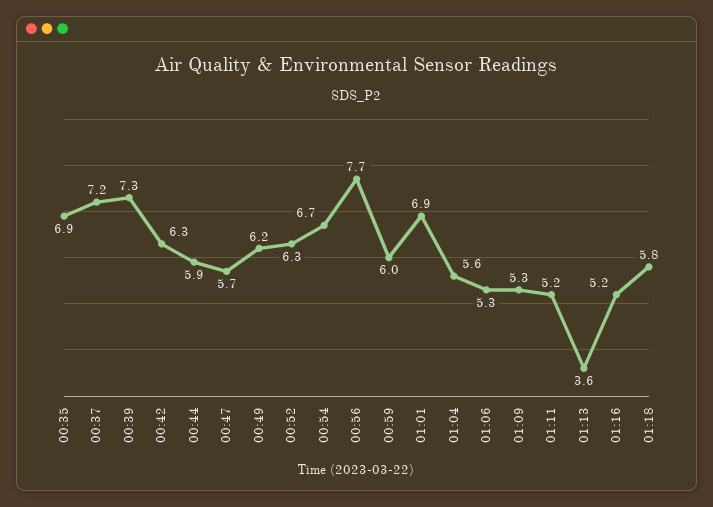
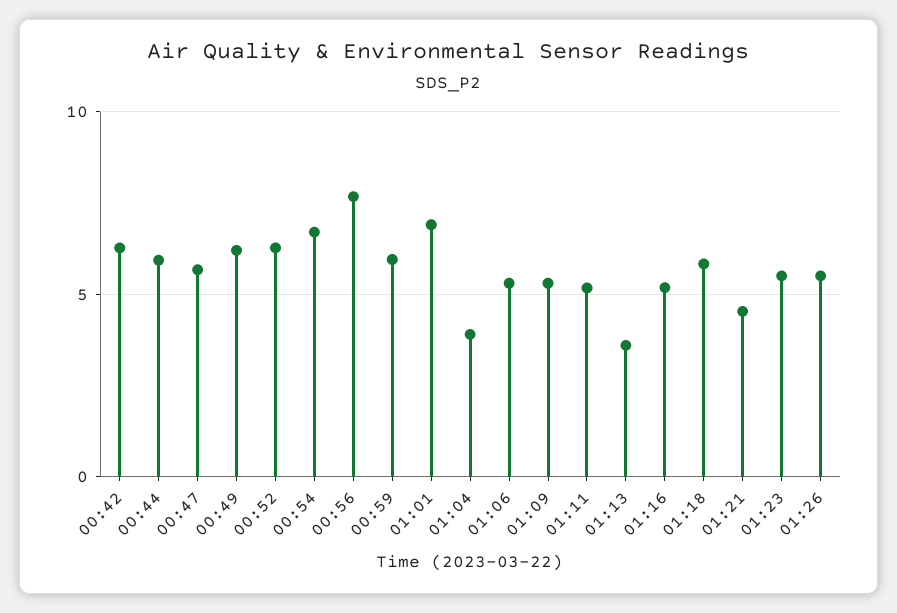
00:35: 6.9 -> none
00:37: 7.2 -> none
00:39: 7.3 -> none
01:04: 5.6 -> 4
01:21: none -> 4.5
01:23: none -> 5.5
01:26: none -> 5.5

